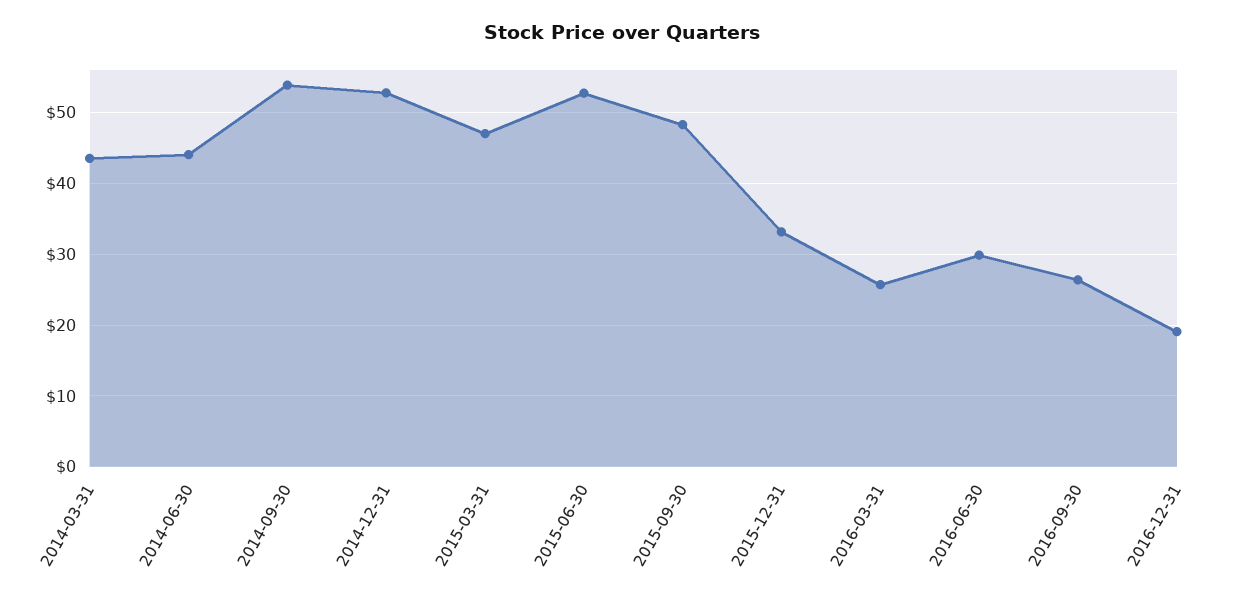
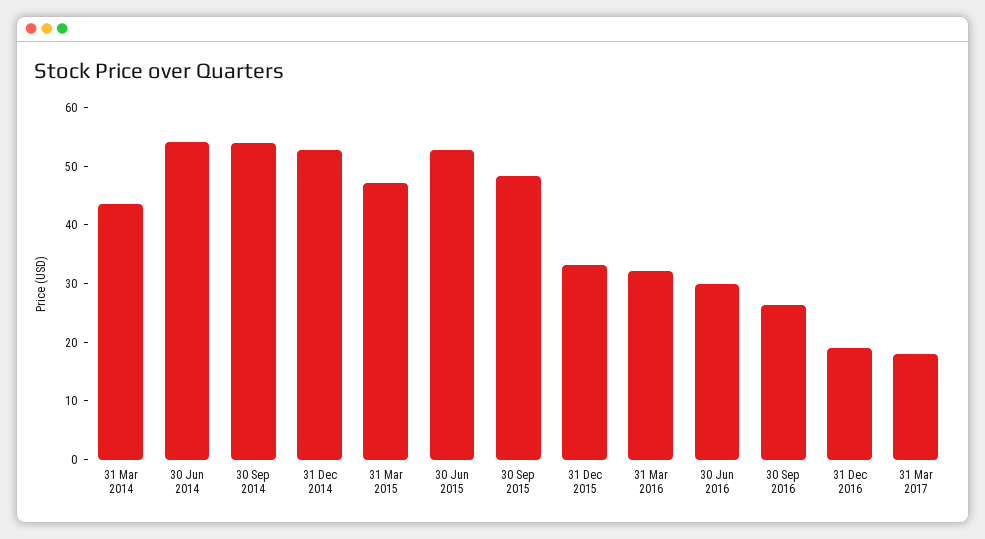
2014-06-30: 44 -> 54
2016-03-31: 26 -> 32
31 Mar 2017: none -> 18

